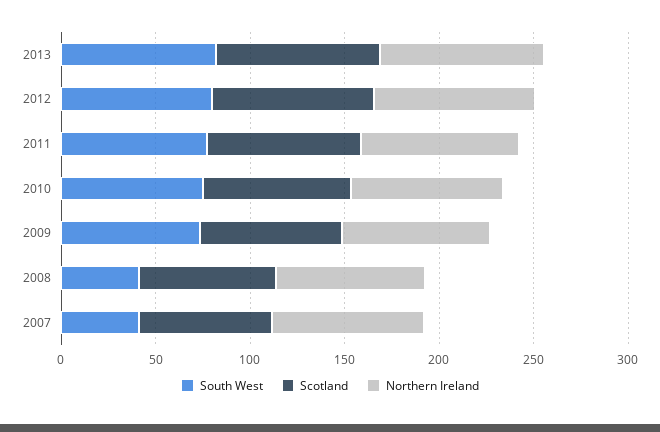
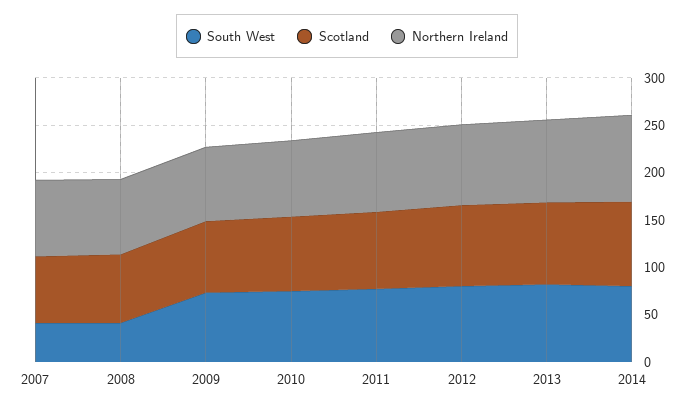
South West, 2014: none -> 80
Scotland, 2014: none -> 90
Northern Ireland, 2014: none -> 90

